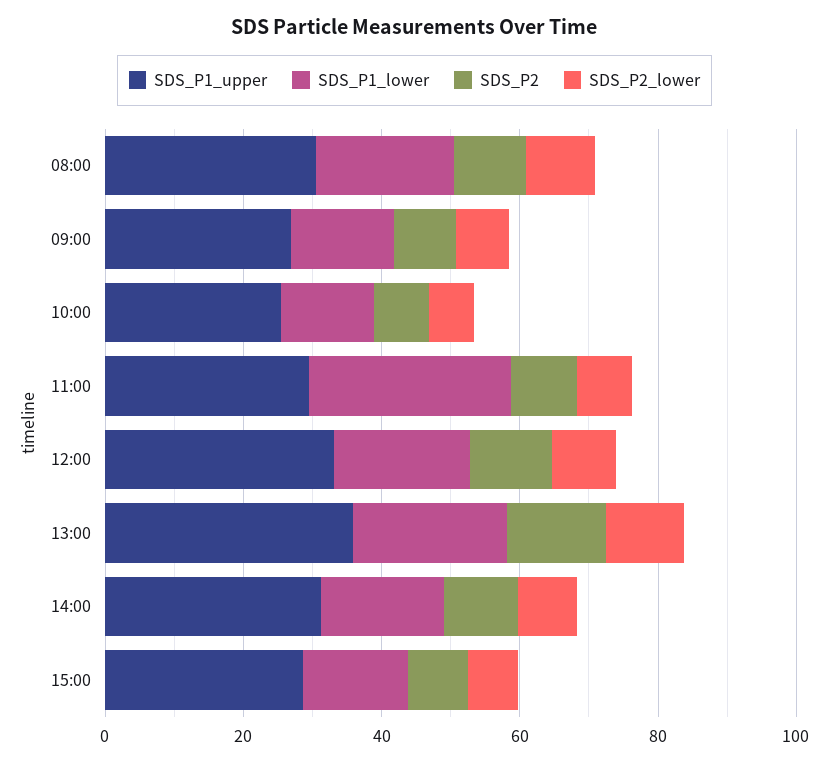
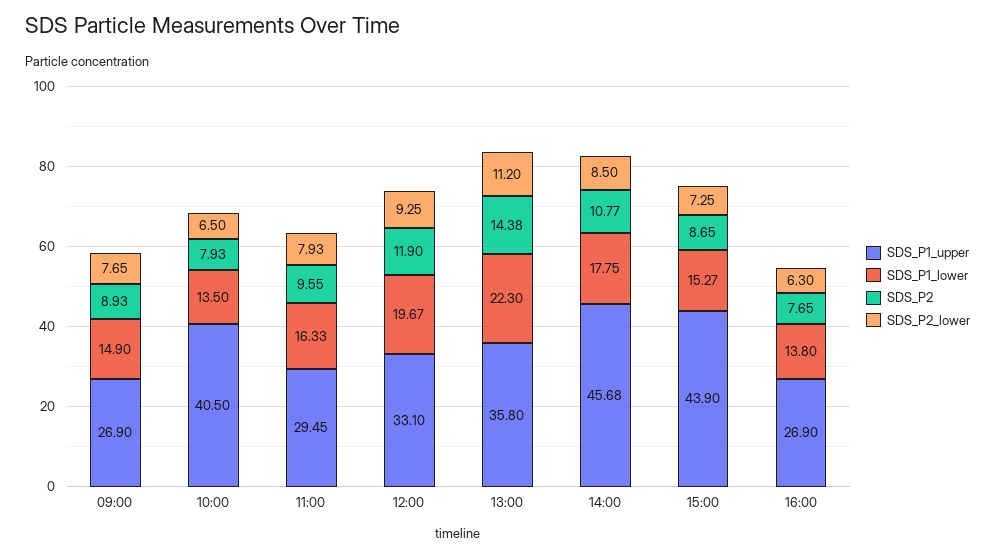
SDS_P1_upper, 08:00: 30 -> none
SDS_P1_lower, 08:00: 20 -> none
SDS_P2, 08:00: 10 -> none
SDS_P2_lower, 08:00: 10 -> none
SDS_P1_upper, 10:00: 25 -> 40.5
SDS_P1_lower, 11:00: 30 -> 16.33
SDS_P1_upper, 14:00: 30 -> 45.68
SDS_P1_upper, 15:00: 30 -> 43.9
SDS_P1_upper, 16:00: none -> 26.9
SDS_P1_lower, 16:00: none -> 13.8
SDS_P2, 16:00: none -> 7.65
SDS_P2_lower, 16:00: none -> 6.3

